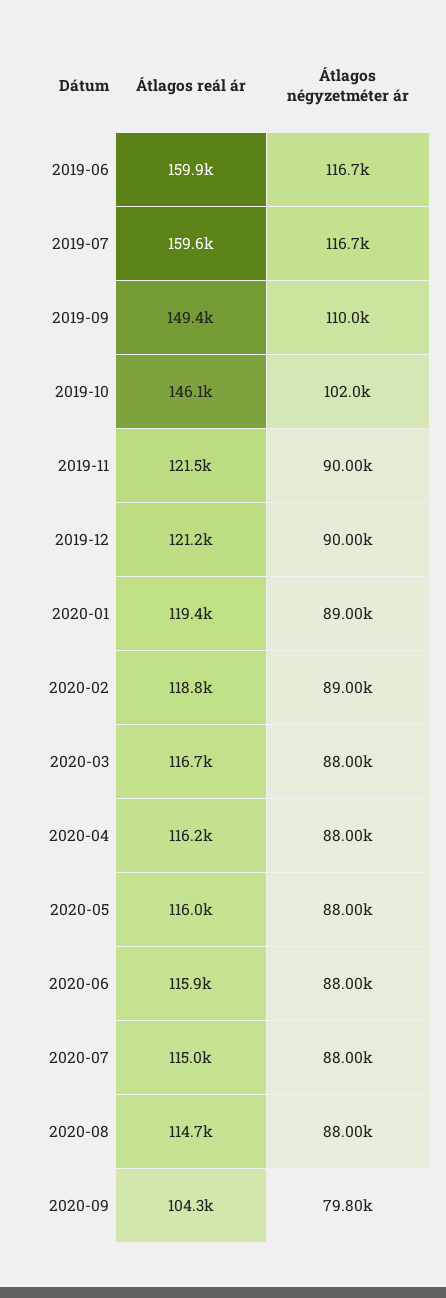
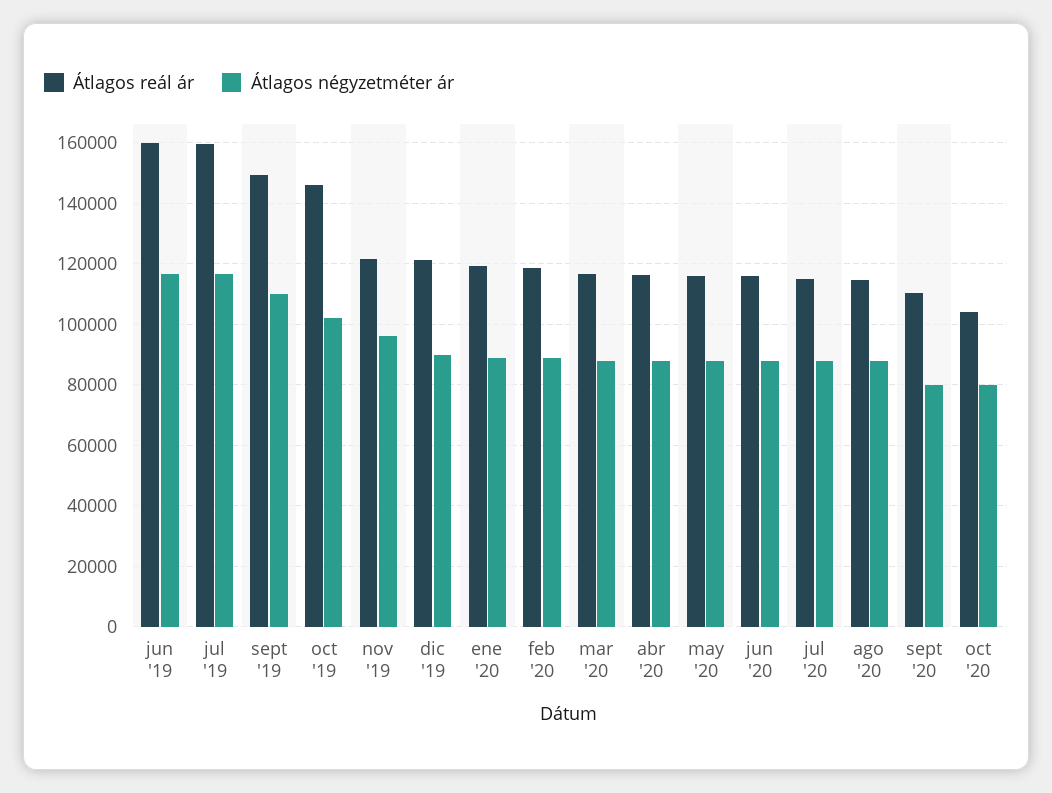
Átlagos négyzetméter ár, 2019-11: 90000 -> 96000
Átlagos reál ár, 2020-09: 104300 -> 110000
Átlagos reál ár, oct '20: none -> 104000
Átlagos négyzetméter ár, oct '20: none -> 80000

